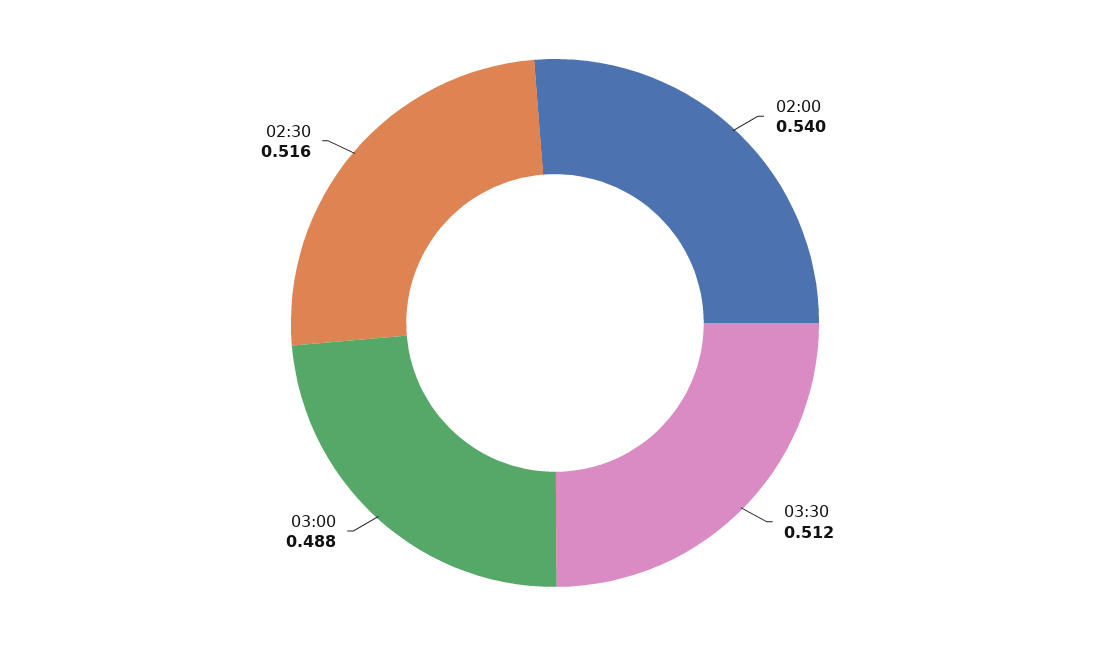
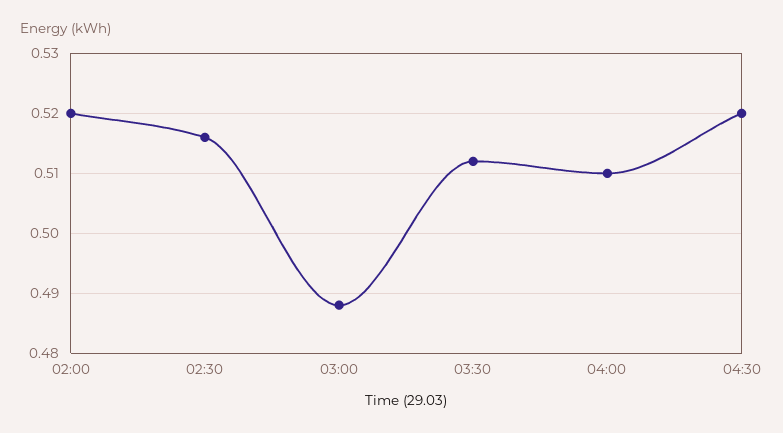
02:00: 0.54 -> 0.52
04:00: none -> 0.51
04:30: none -> 0.52

